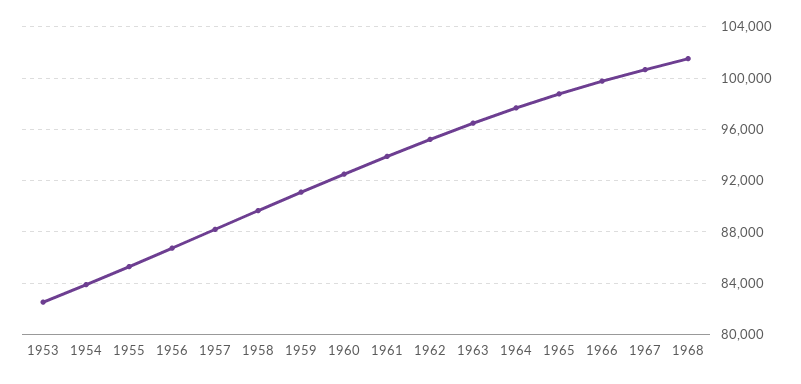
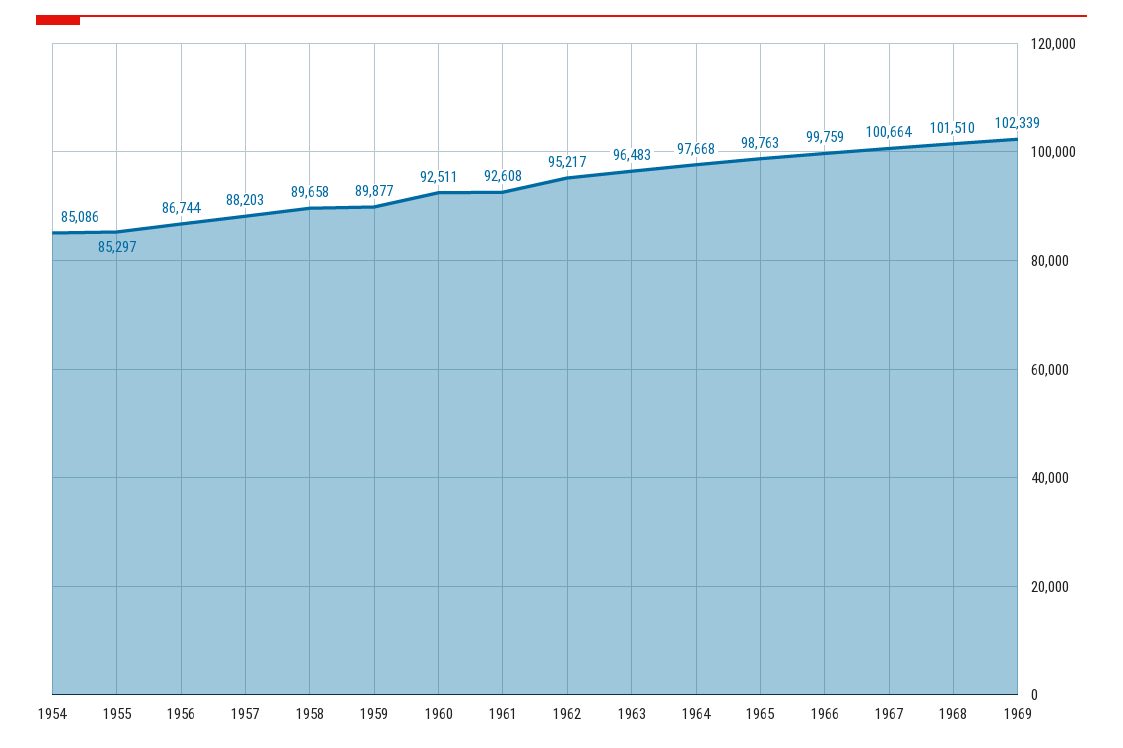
1953: 82500 -> none
1954: 84000 -> 85086
1959: 91000 -> 89877
1961: 94000 -> 92608
1969: none -> 102339

